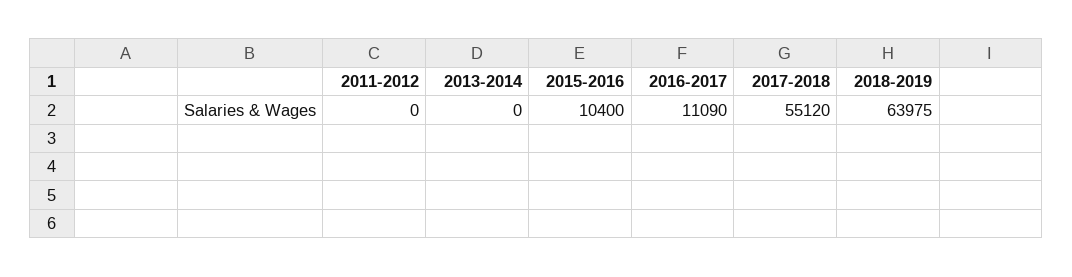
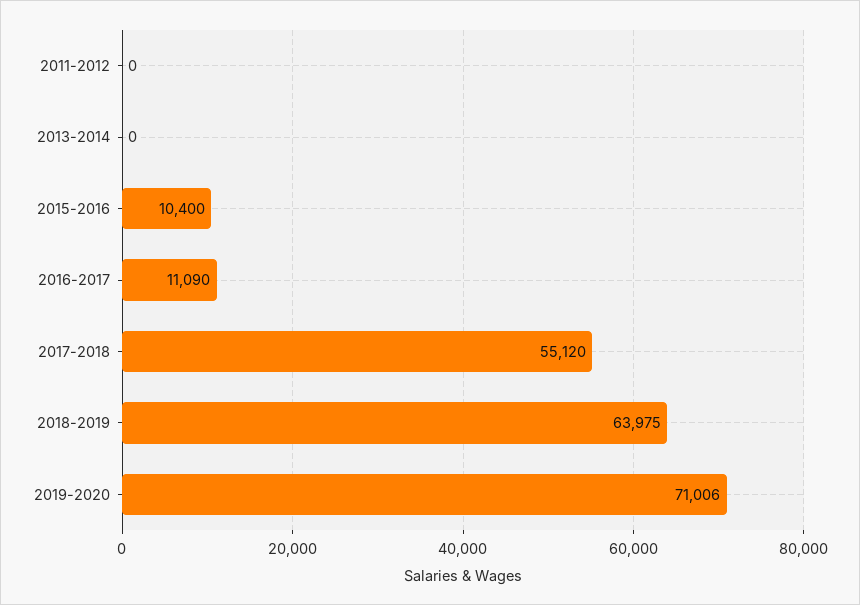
2019-2020: none -> 71006

